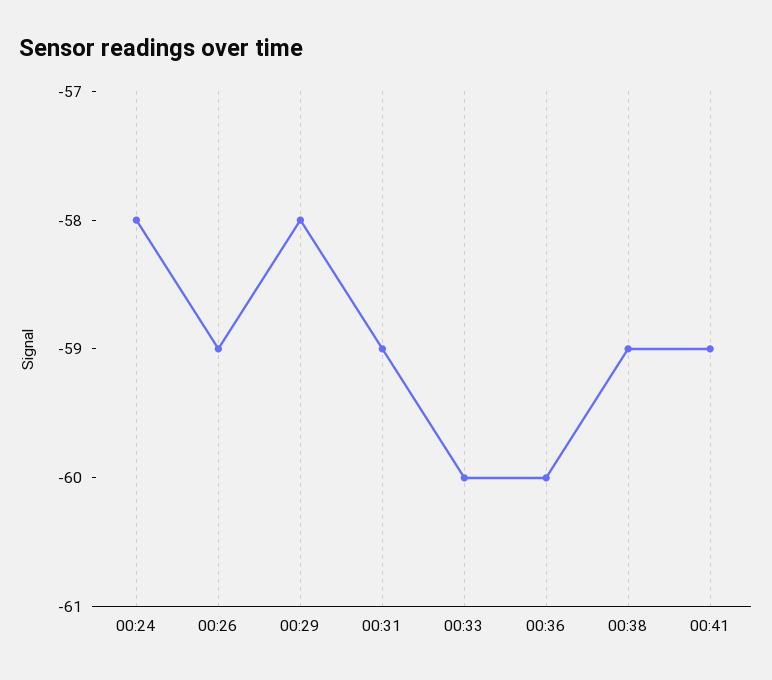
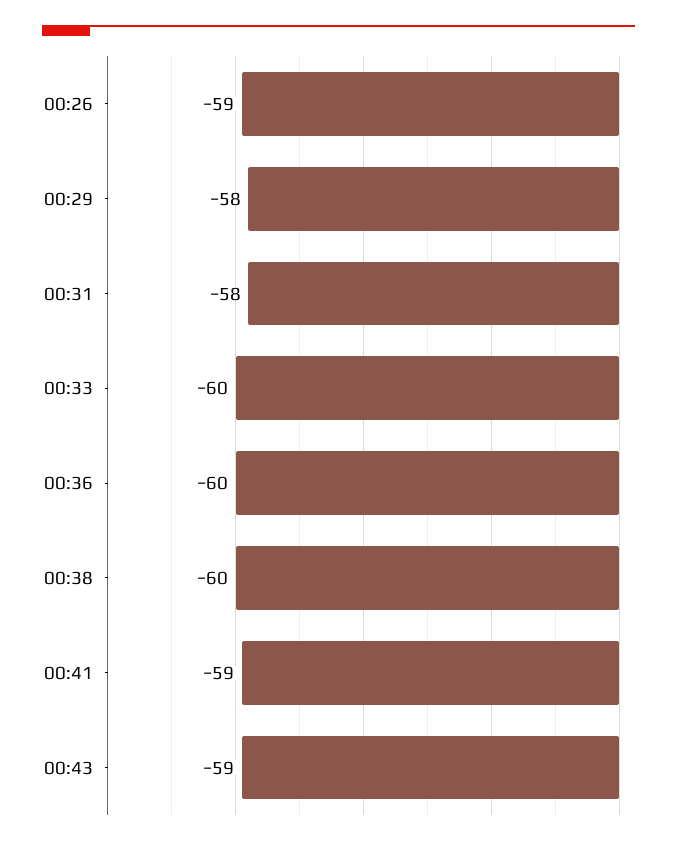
00:24: -58 -> none
00:31: -59 -> -58
00:38: -59 -> -60
00:43: none -> -59

